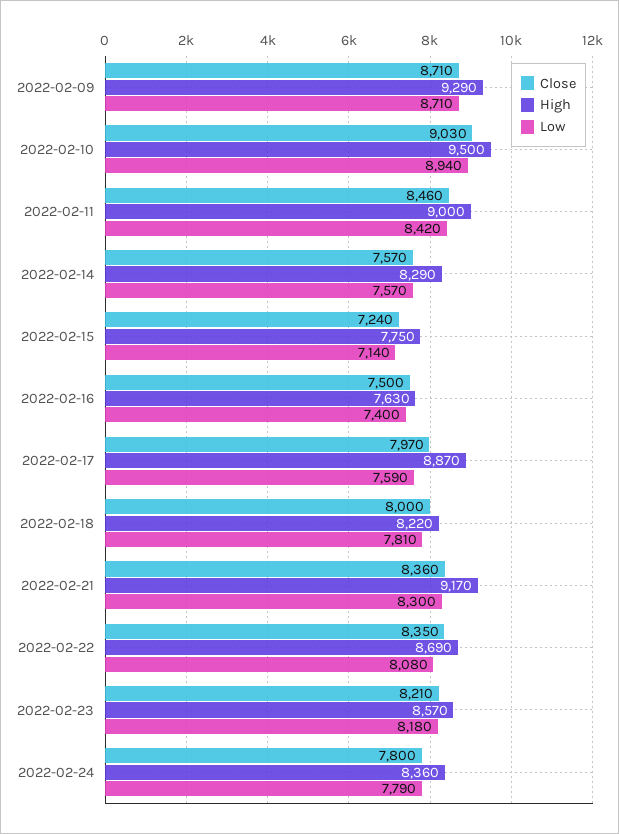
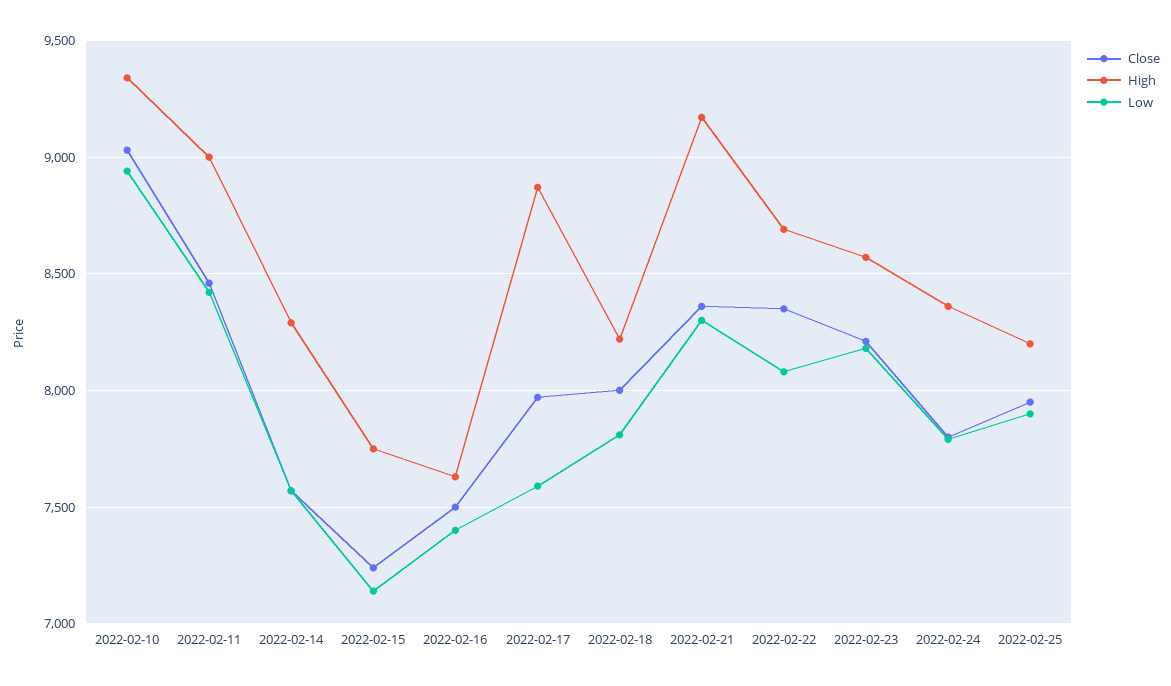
Close, 2022-02-09: 8710 -> none
High, 2022-02-09: 9290 -> none
Low, 2022-02-09: 8710 -> none
High, 2022-02-10: 9500 -> 9350
Close, 2022-02-25: none -> 7950
High, 2022-02-25: none -> 8200
Low, 2022-02-25: none -> 7900

